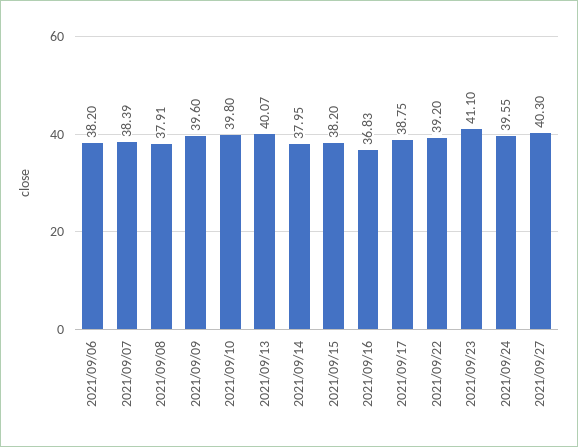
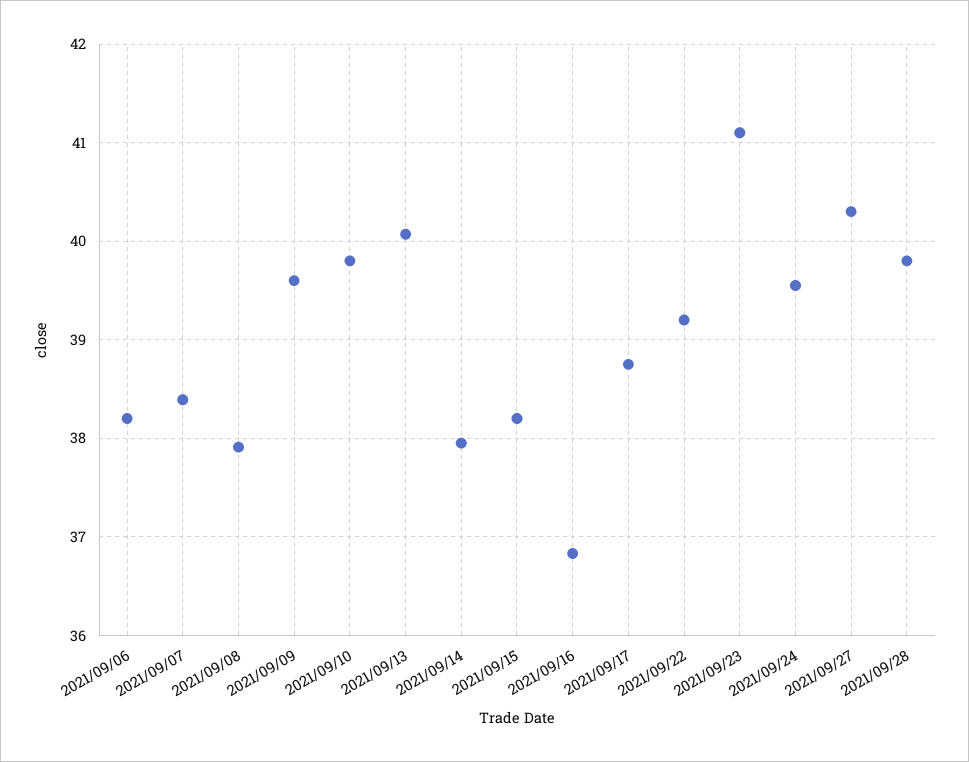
2021/09/28: none -> 39.8

